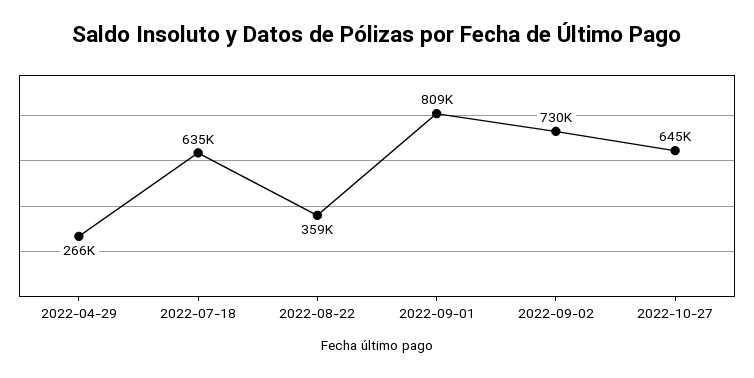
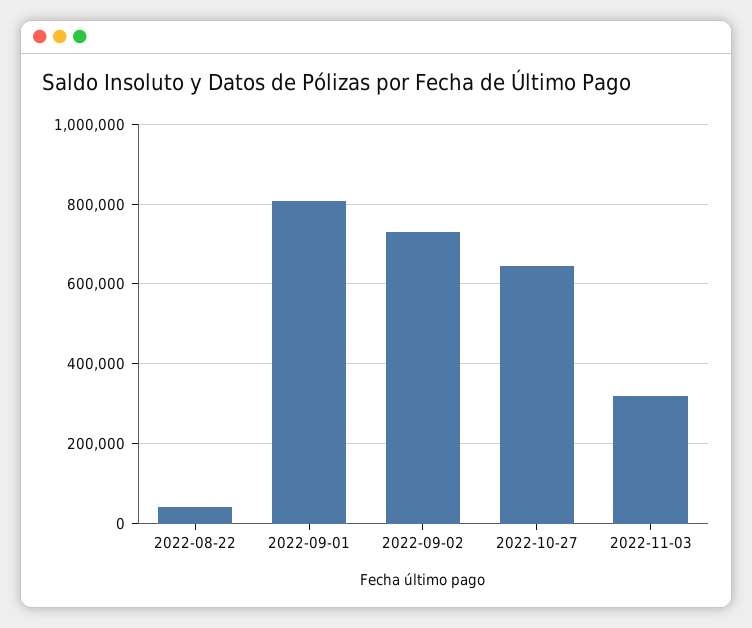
2022-04-29: 266000 -> none
2022-07-18: 635000 -> none
2022-08-22: 359000 -> 40000
2022-11-03: none -> 320000

